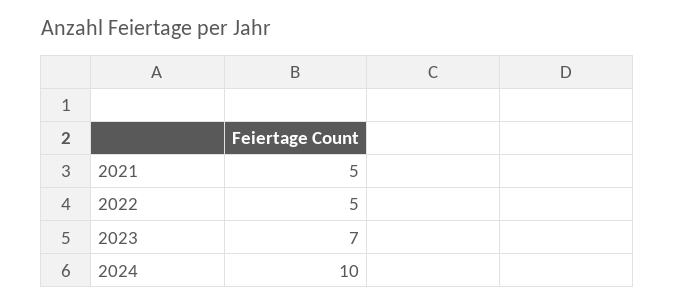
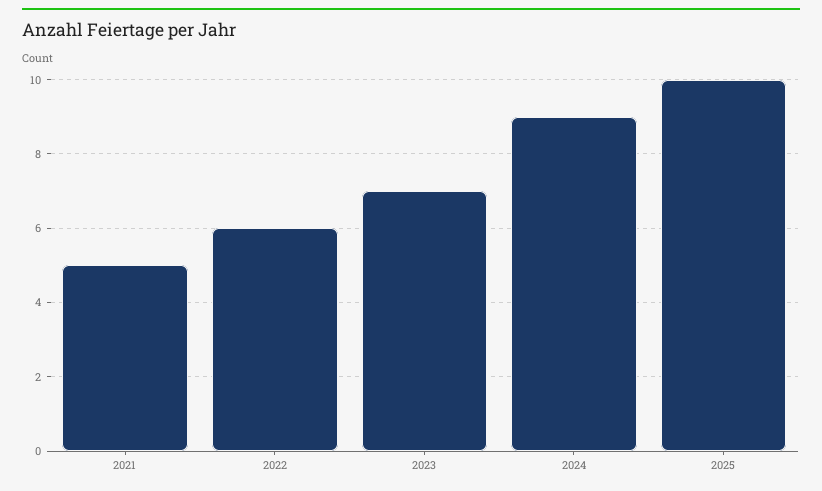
2022: 5 -> 6
2024: 10 -> 9
2025: none -> 10

